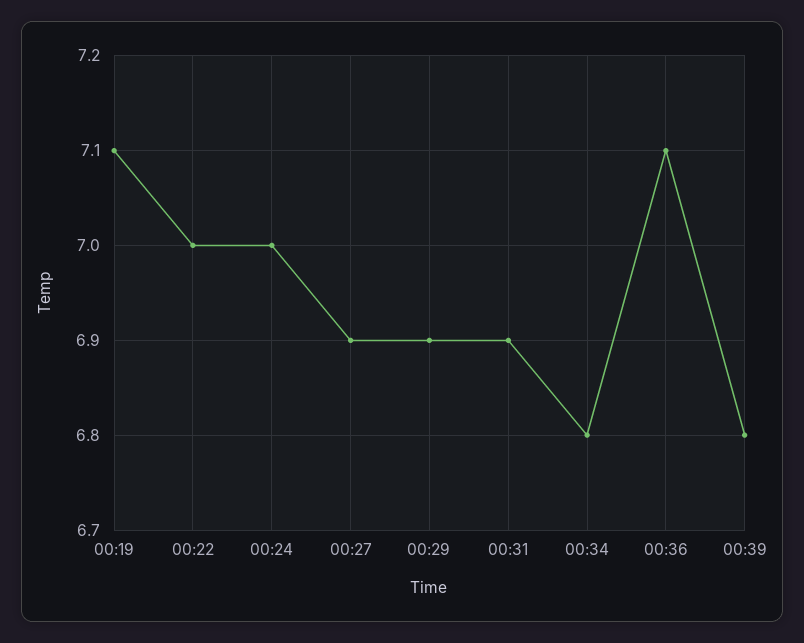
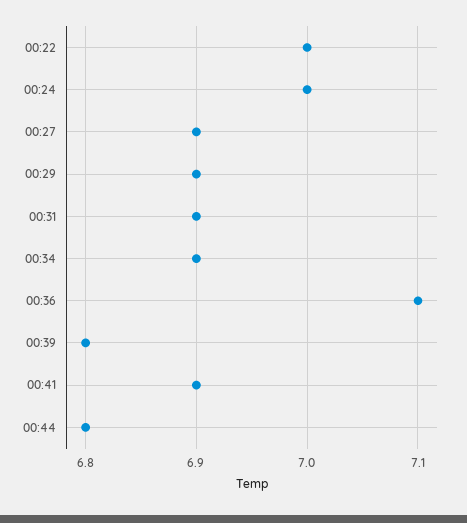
00:19: 7.1 -> none
00:34: 6.8 -> 6.9
00:41: none -> 6.9
00:44: none -> 6.8

